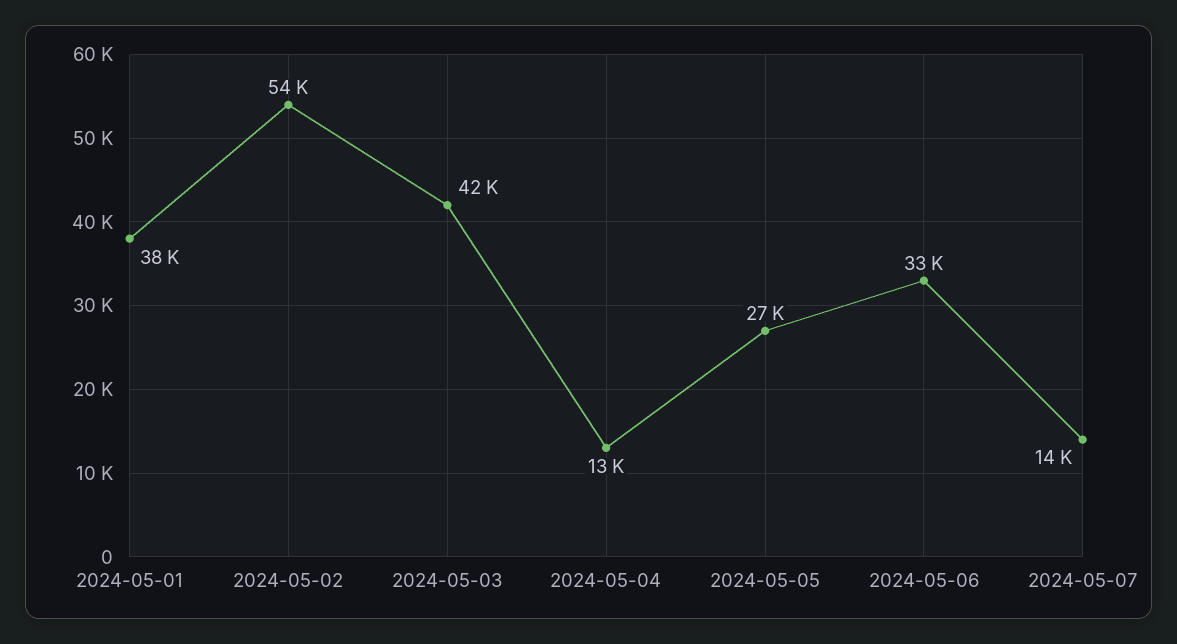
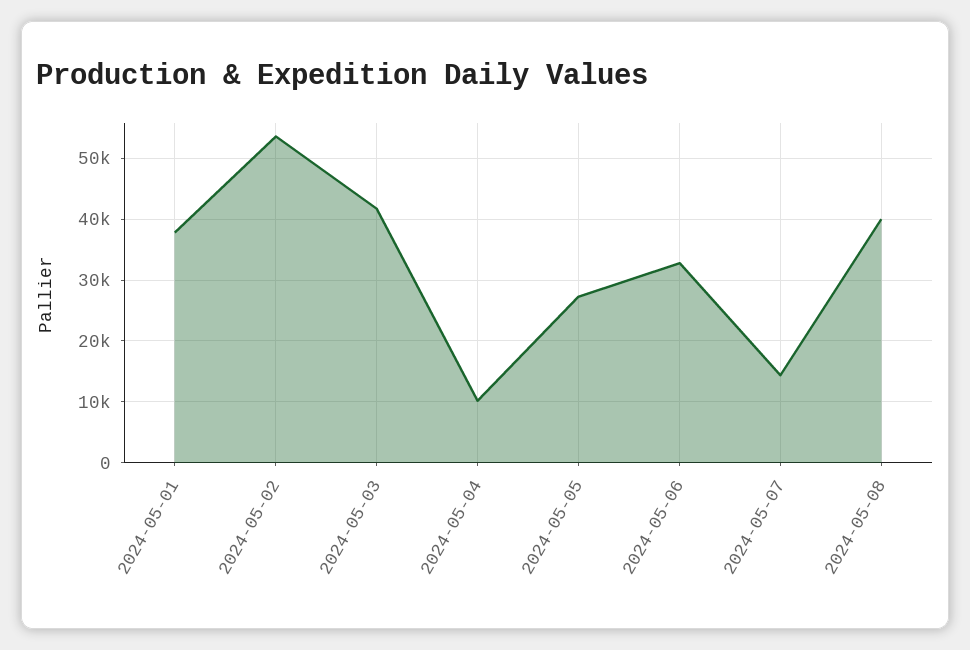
2024-05-04: 13000 -> 10000
2024-05-08: none -> 40000

